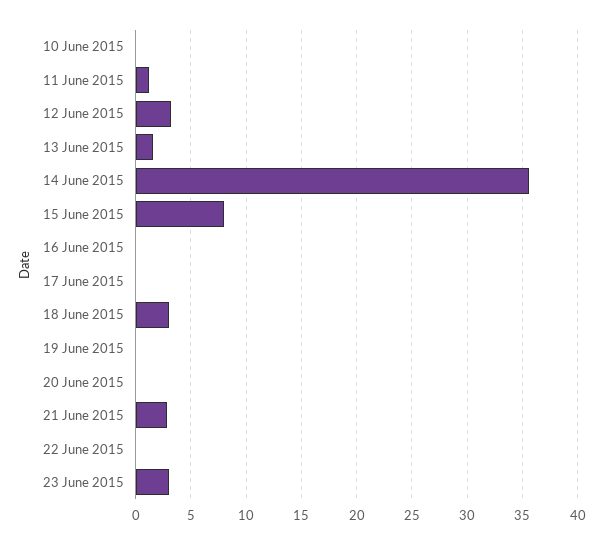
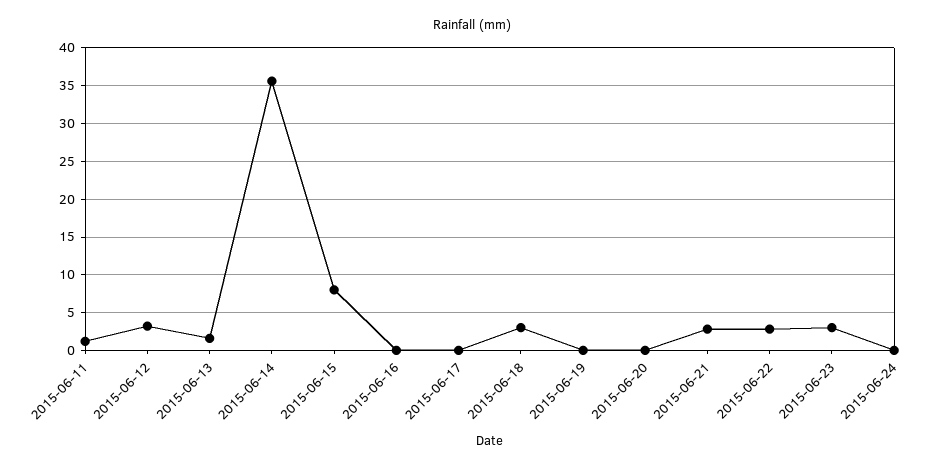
10 June 2015: 0 -> none
22 June 2015: 0 -> 3
2015-06-24: none -> 0

